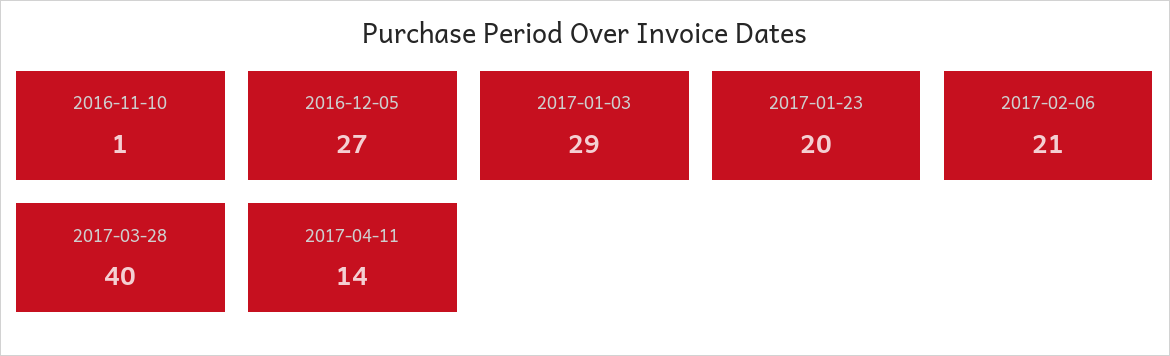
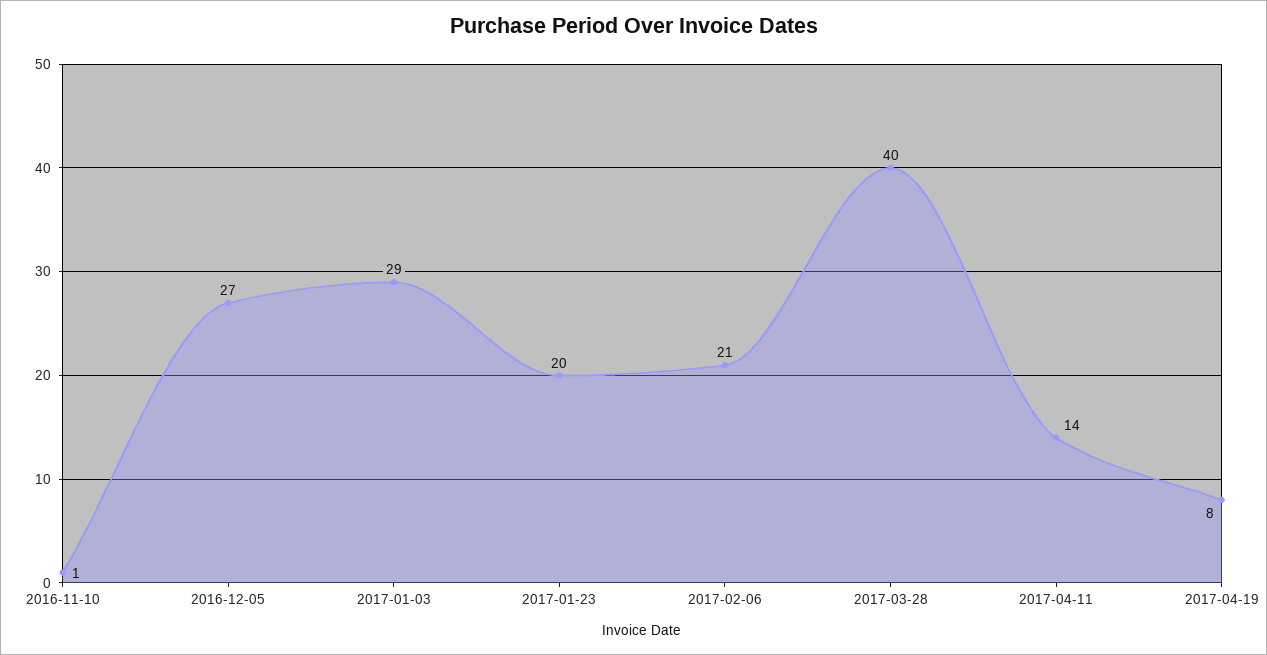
2017-04-19: none -> 8

